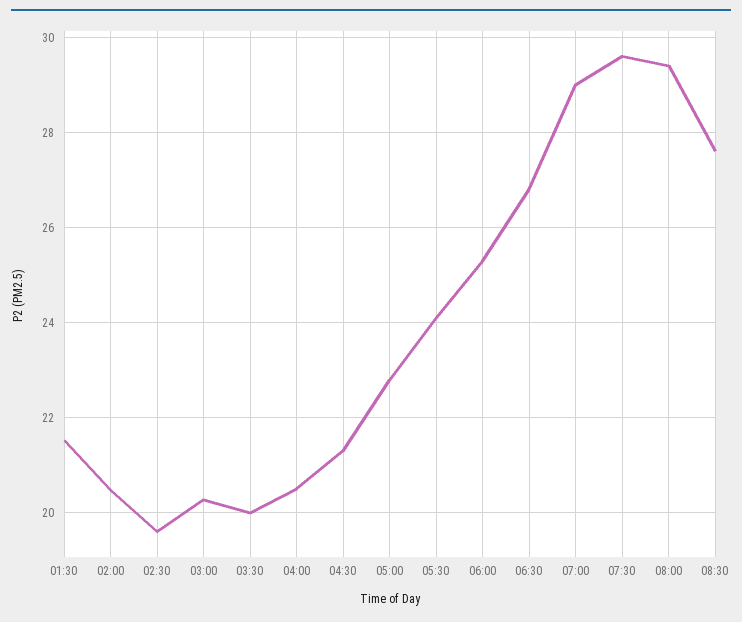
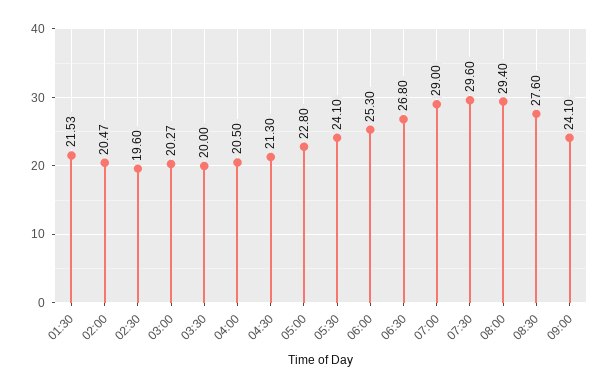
09:00: none -> 24.1

